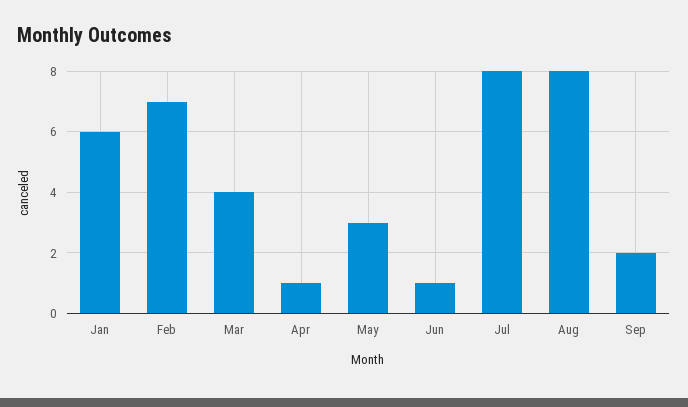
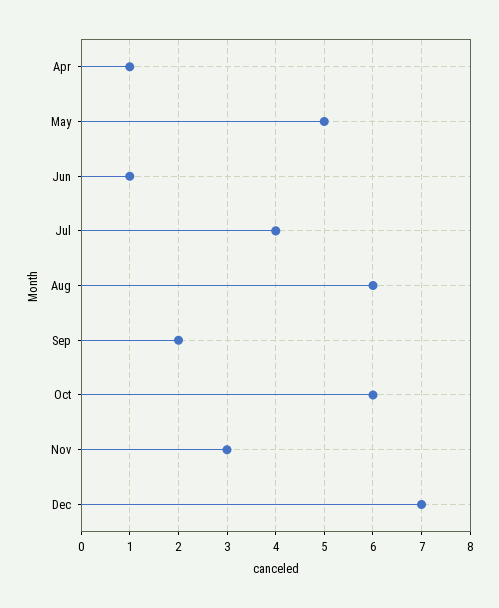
Jan: 6 -> none
Feb: 7 -> none
Mar: 4 -> none
May: 3 -> 5
Jul: 8 -> 4
Aug: 8 -> 6
Oct: none -> 6
Nov: none -> 3
Dec: none -> 7

